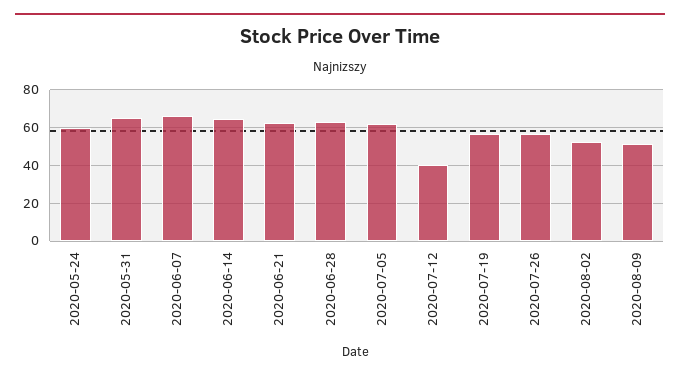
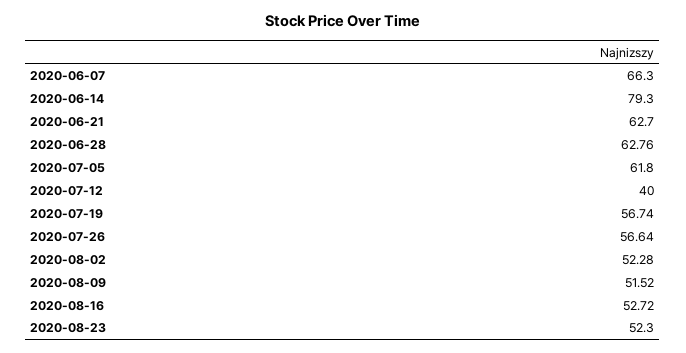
2020-05-24: 60 -> none
2020-05-31: 65 -> none
2020-06-14: 65 -> 79.3
2020-08-16: none -> 52.72
2020-08-23: none -> 52.3

